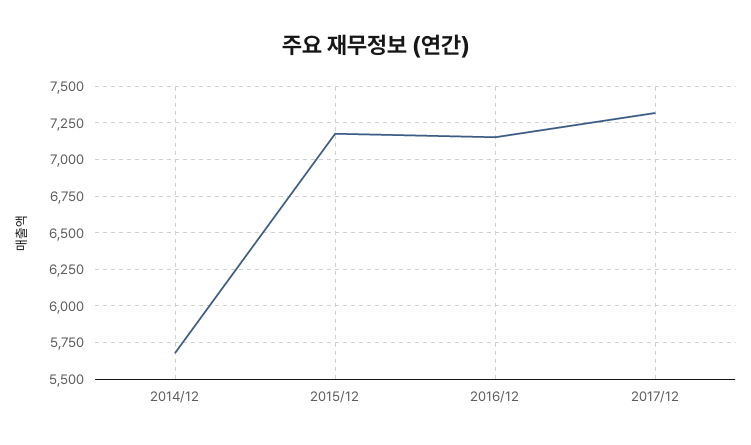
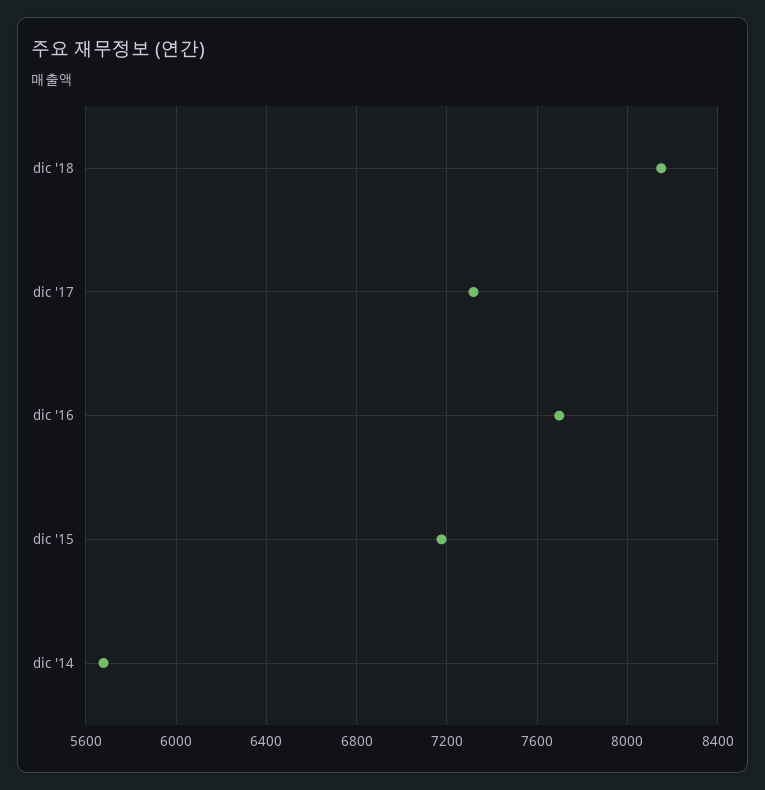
2016/12: 7150 -> 7700
dic '18: none -> 8150

